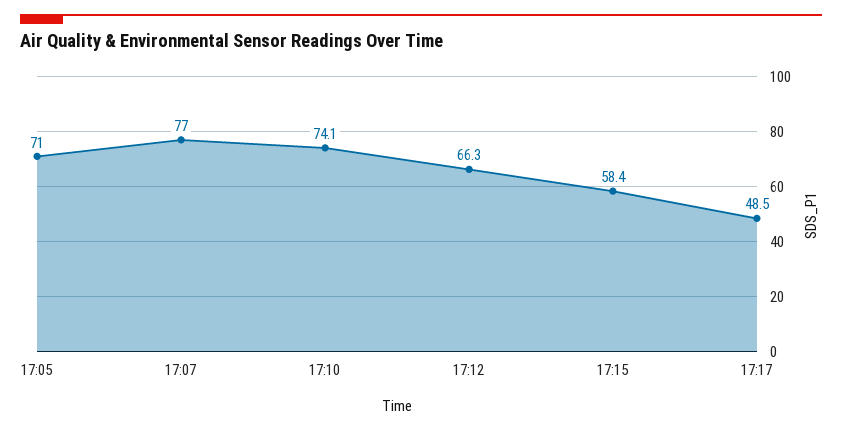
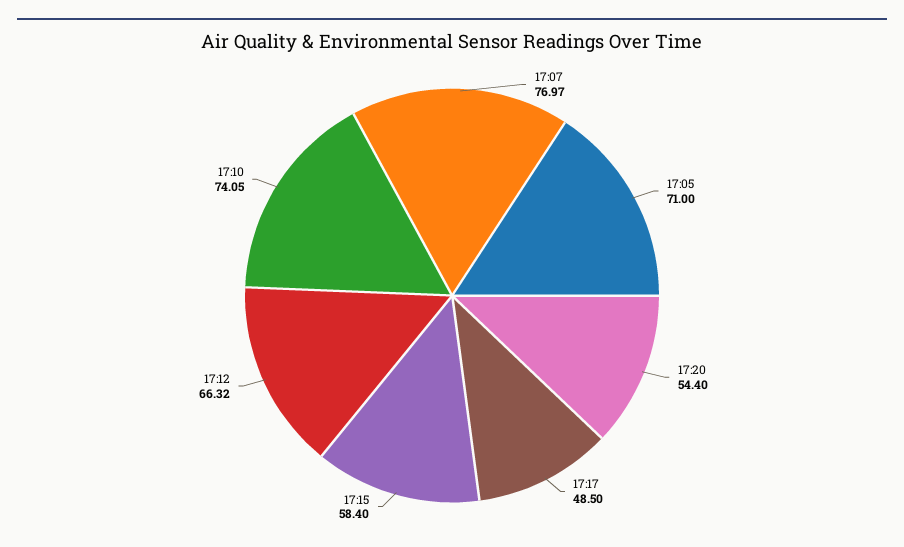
17:20: none -> 54.4

